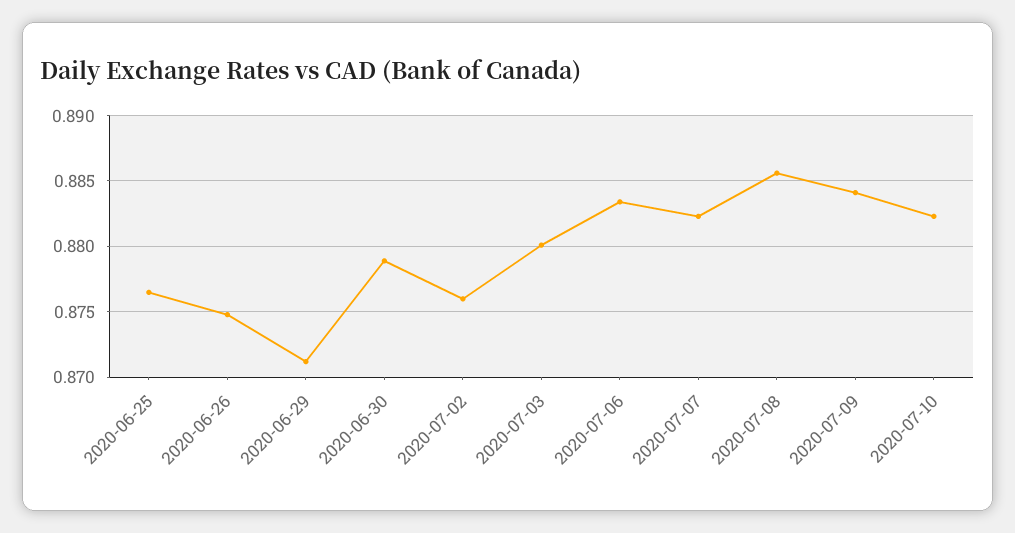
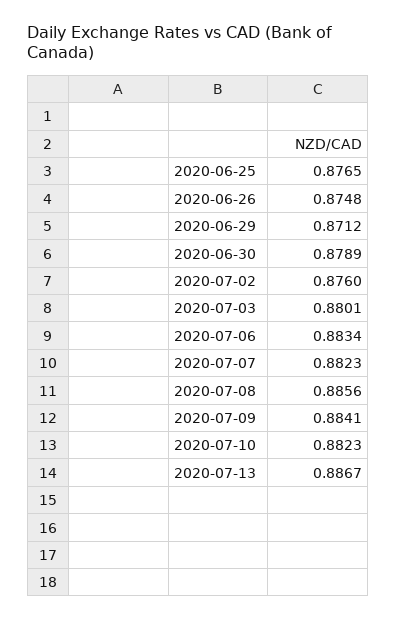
2020-07-13: none -> 0.8867

